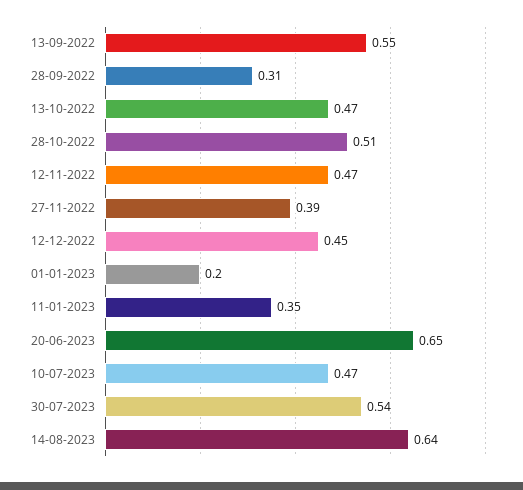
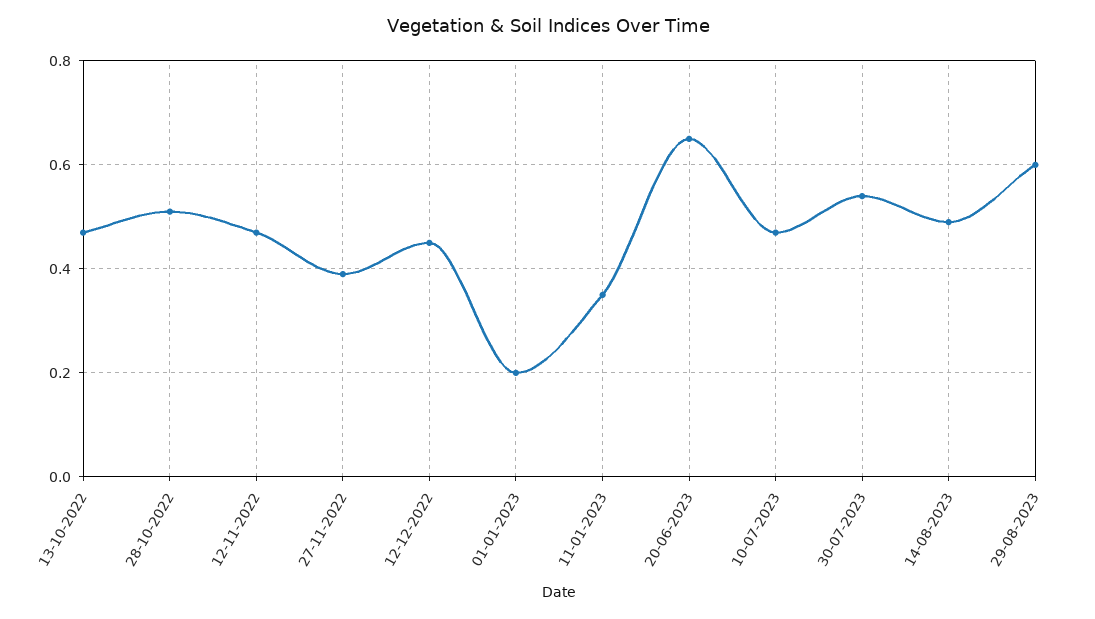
13-09-2022: 0.55 -> none
28-09-2022: 0.31 -> none
14-08-2023: 0.64 -> 0.5
29-08-2023: none -> 0.6

